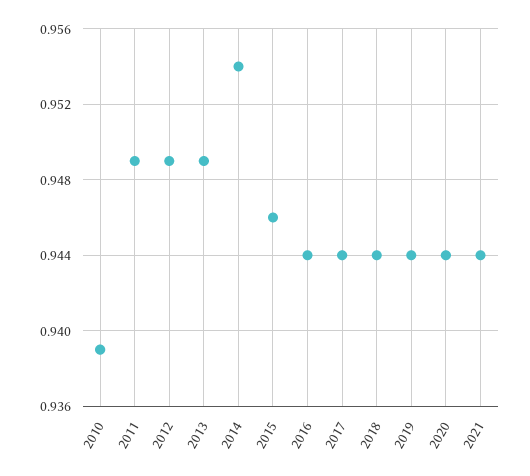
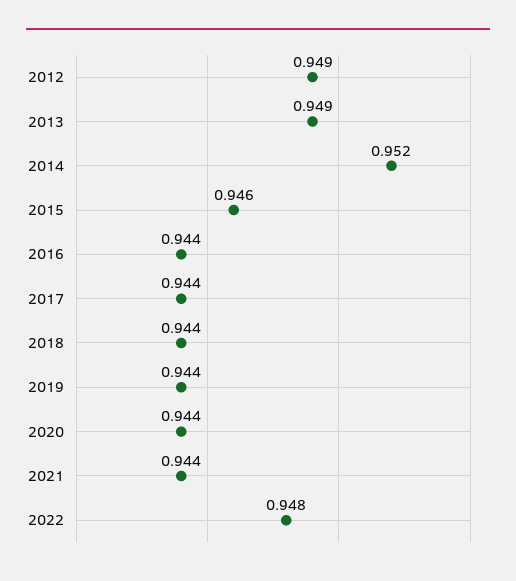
2010: 0.939 -> none
2011: 0.949 -> none
2014: 0.954 -> 0.952
2022: none -> 0.948

